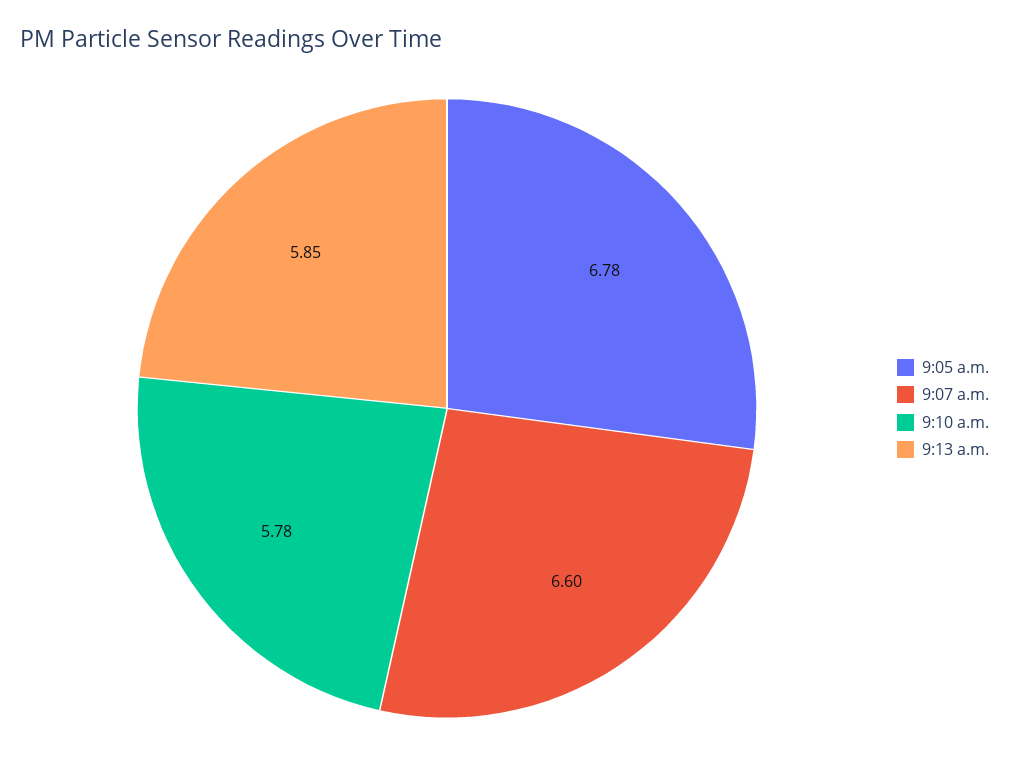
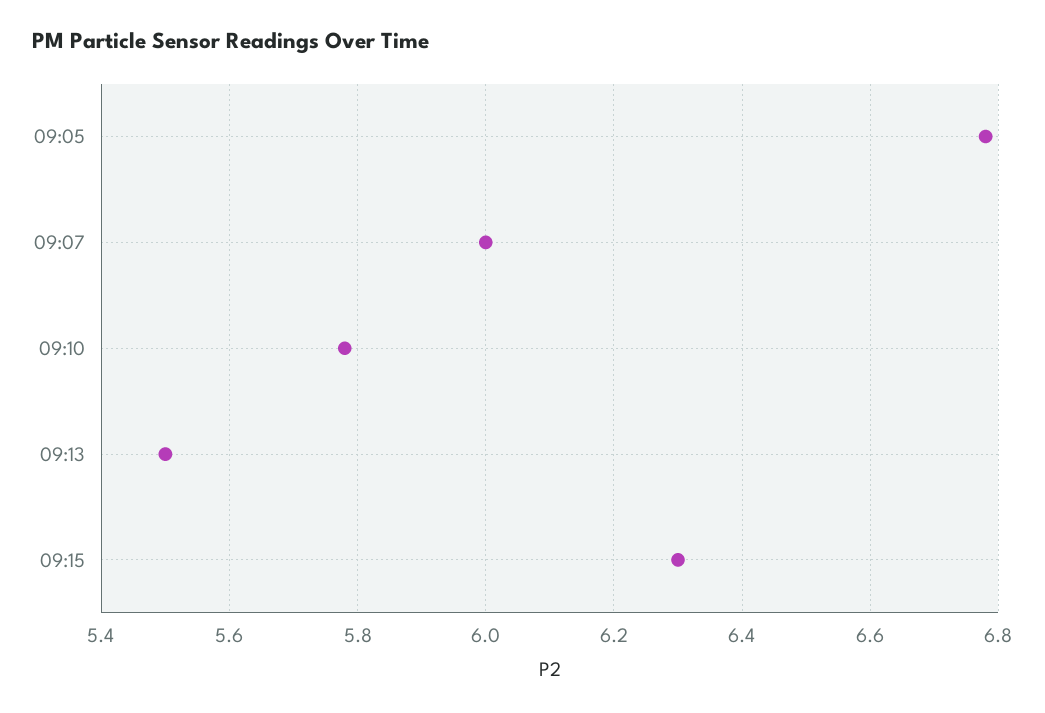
9:07 a.m.: 6.6 -> 6
9:13 a.m.: 5.85 -> 5.5
09:15: none -> 6.3

